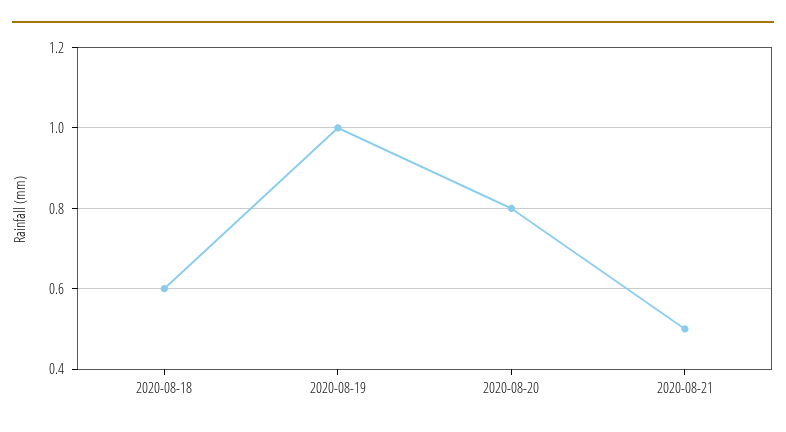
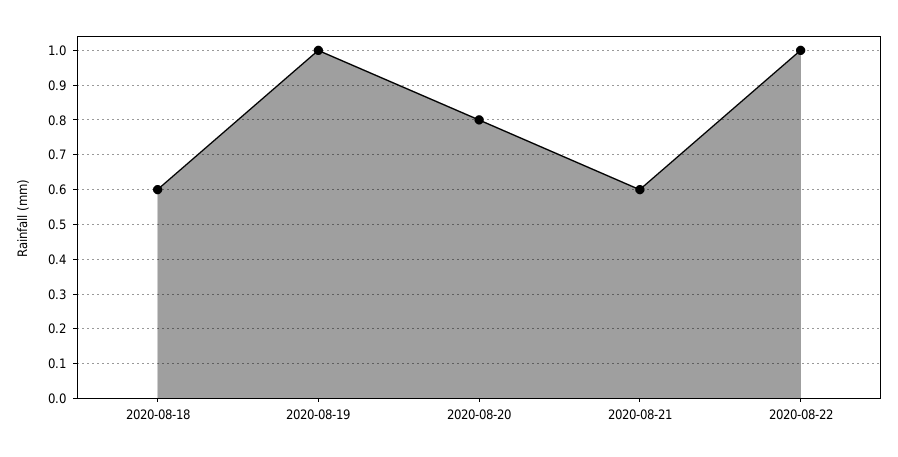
2020-08-21: 0.5 -> 0.6
2020-08-22: none -> 1

